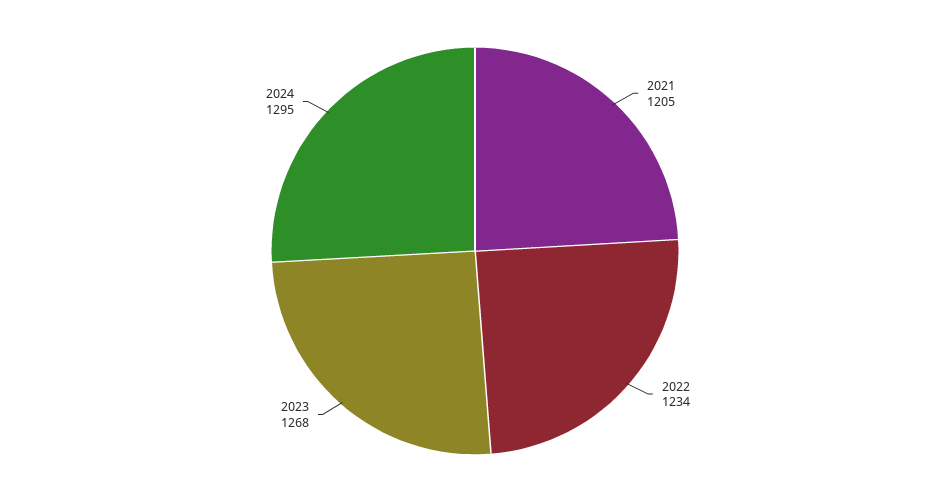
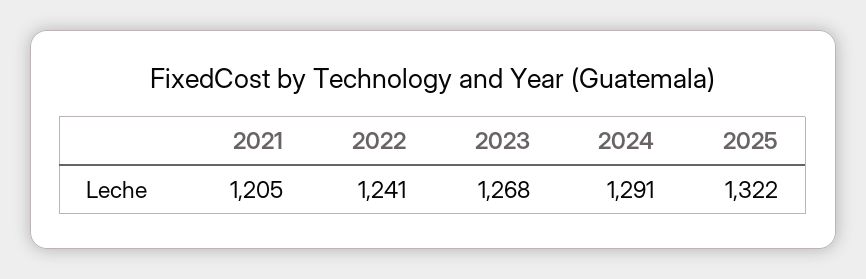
2022: 1234 -> 1241
2024: 1295 -> 1291
2025: none -> 1322

